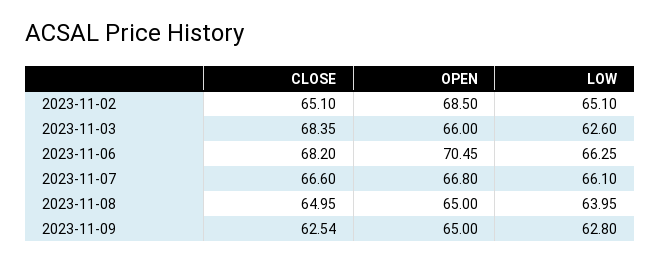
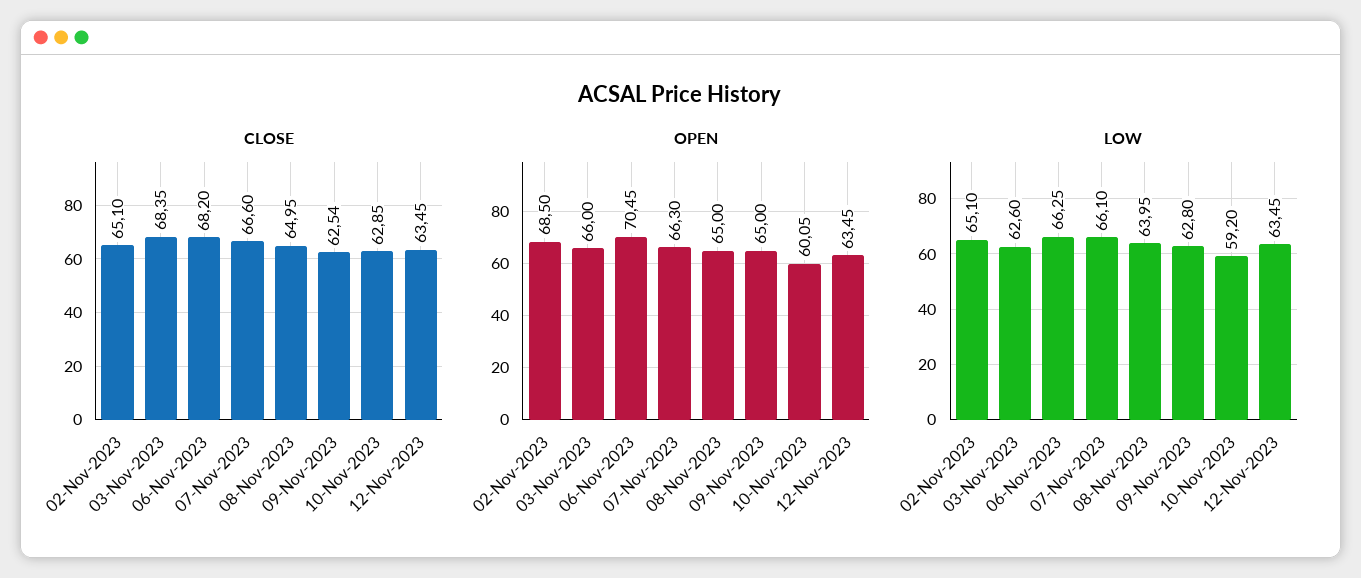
OPEN, 2023-11-07: 66.8 -> 66.3
CLOSE, 10-Nov-2023: none -> 62.85
CLOSE, 12-Nov-2023: none -> 63.45
OPEN, 10-Nov-2023: none -> 60.05
OPEN, 12-Nov-2023: none -> 63.45
LOW, 10-Nov-2023: none -> 59.2
LOW, 12-Nov-2023: none -> 63.45

